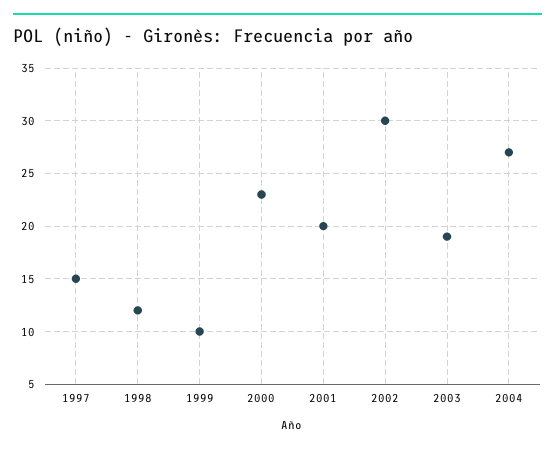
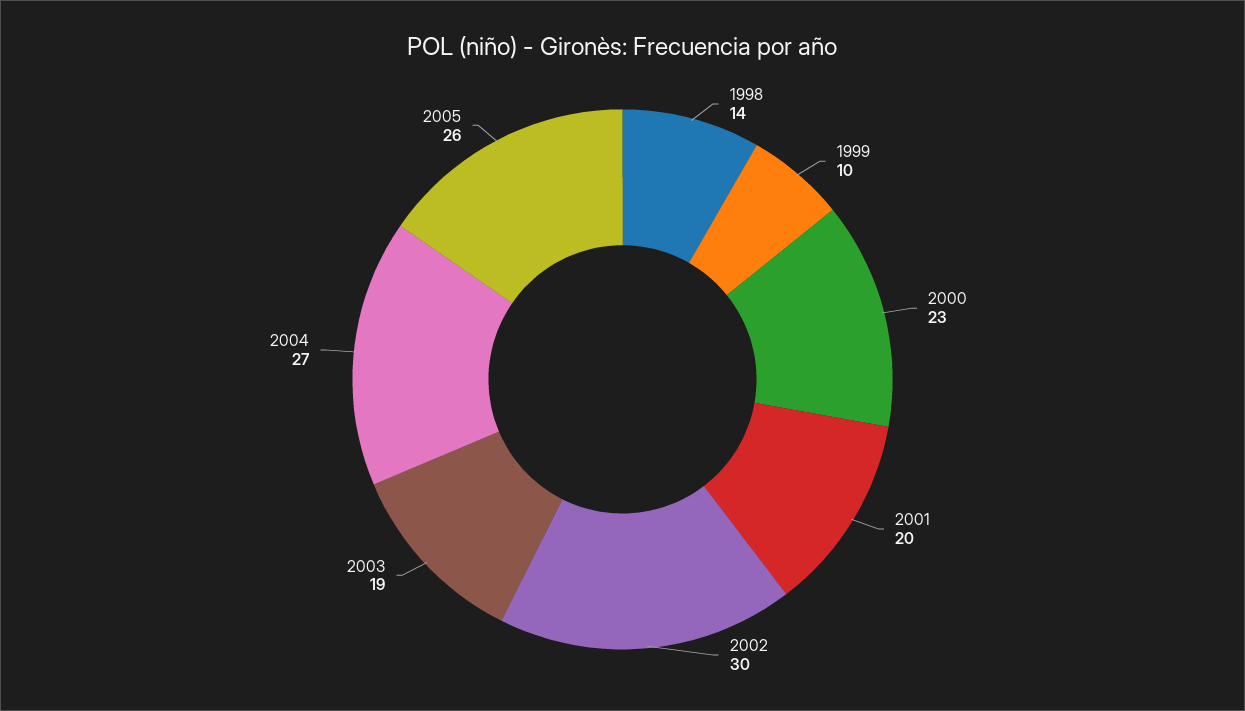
1997: 15 -> none
1998: 12 -> 14
2005: none -> 26

